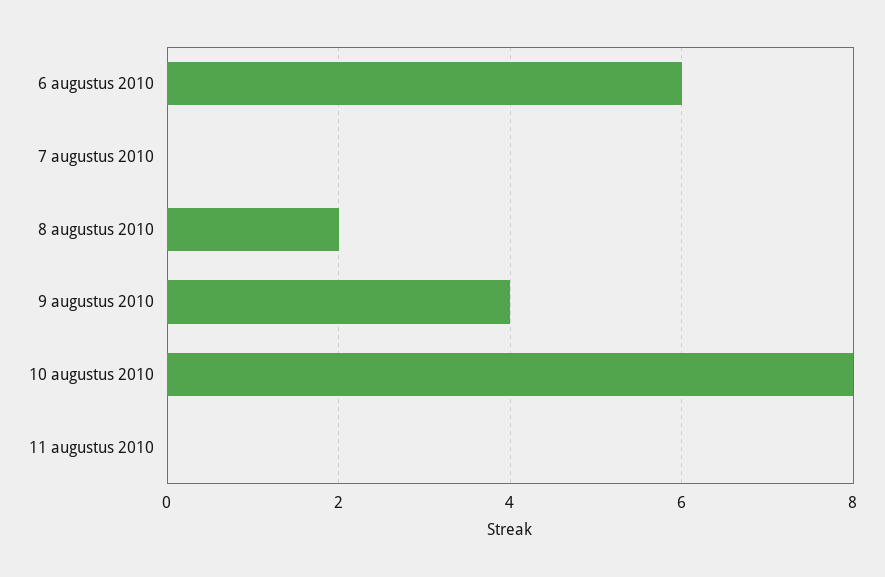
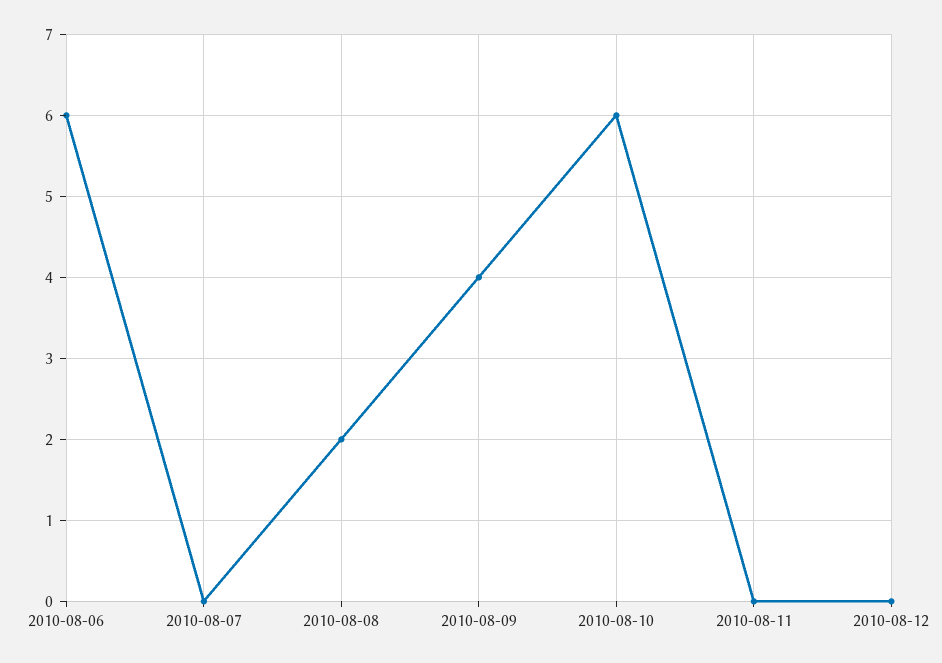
10 augustus 2010: 8 -> 6
2010-08-12: none -> 0

